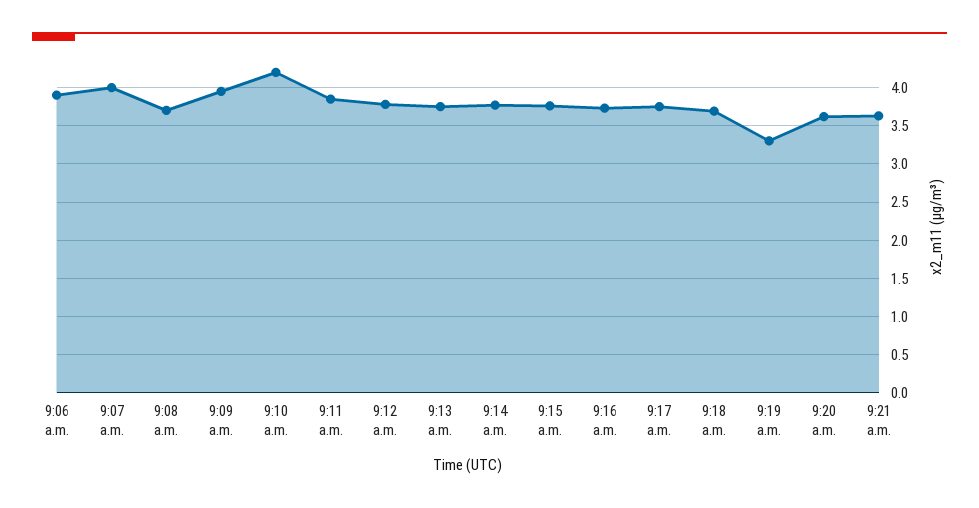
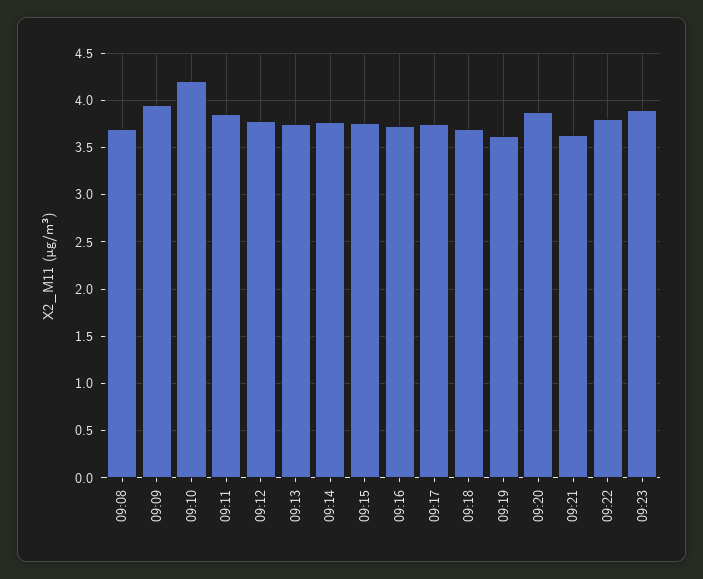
9:06 a.m.: 3.9 -> none
9:07 a.m.: 4 -> none
9:19 a.m.: 3.3 -> 3.6
9:20 a.m.: 3.6 -> 3.9
09:22: none -> 3.8
09:23: none -> 3.9

